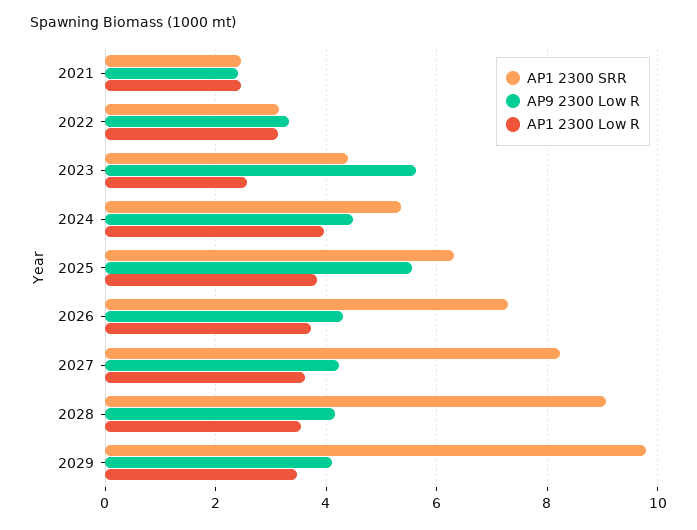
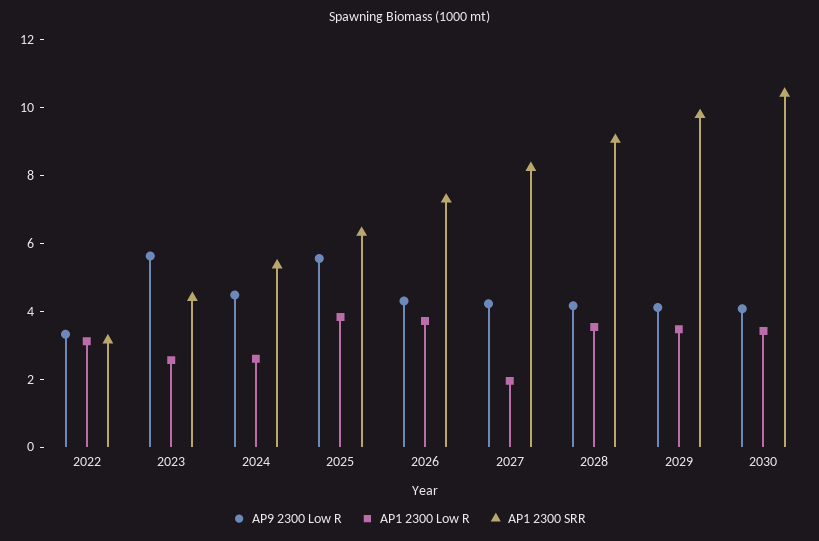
AP1 2300 SRR, 2021: 2.4 -> none
AP9 2300 Low R, 2021: 2.4 -> none
AP1 2300 Low R, 2021: 2.4 -> none
AP1 2300 Low R, 2024: 4 -> 2.5
AP1 2300 Low R, 2027: 3.6 -> 2
AP9 2300 Low R, 2030: none -> 4
AP1 2300 Low R, 2030: none -> 3.5
AP1 2300 SRR, 2030: none -> 10.5

